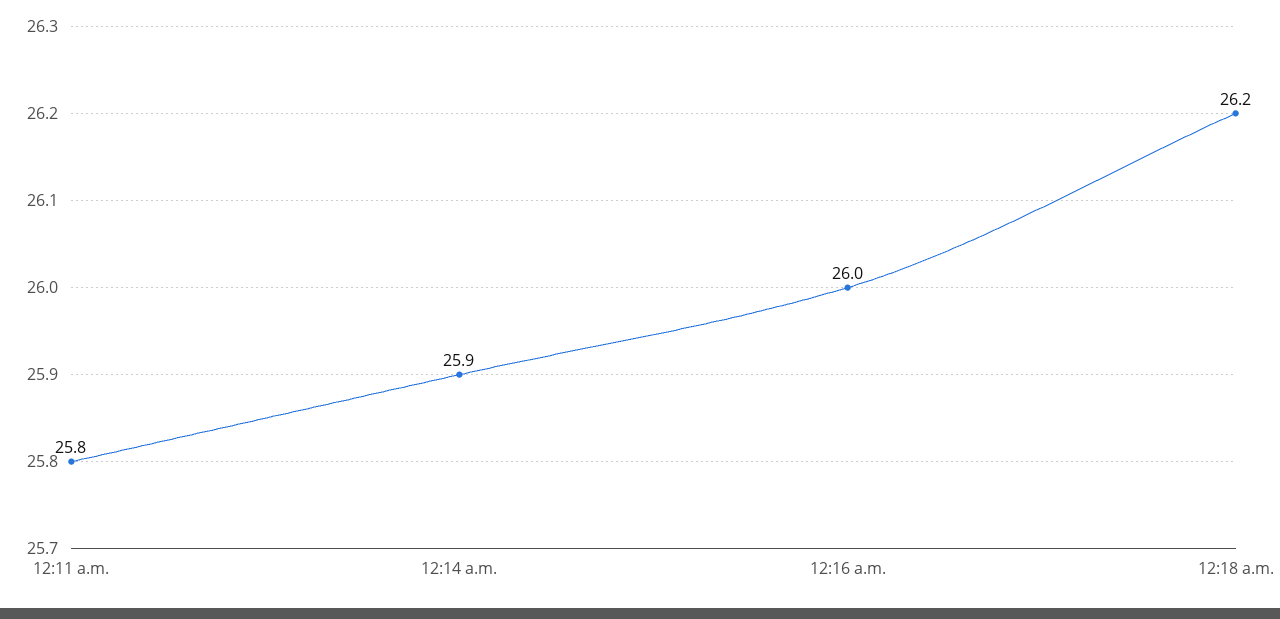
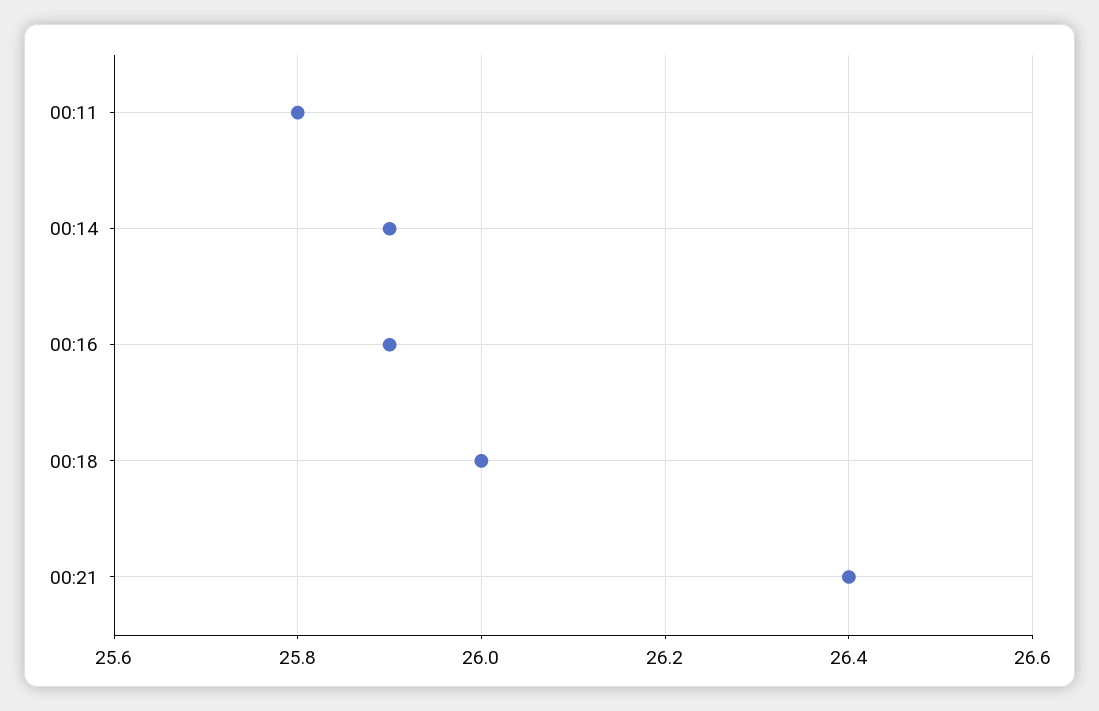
12:16 a.m.: 26 -> 25.9
12:18 a.m.: 26.2 -> 26
00:21: none -> 26.4

